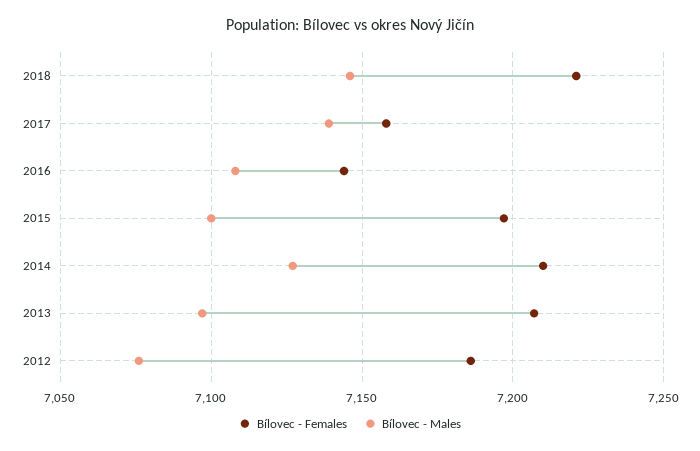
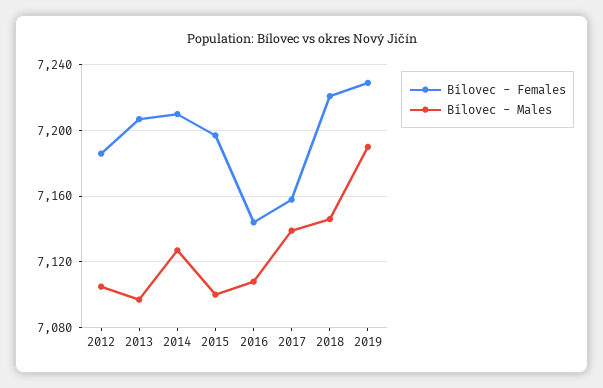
Bílovec - Males, 2012: 7075 -> 7105
Bílovec - Females, 2019: none -> 7230
Bílovec - Males, 2019: none -> 7190

